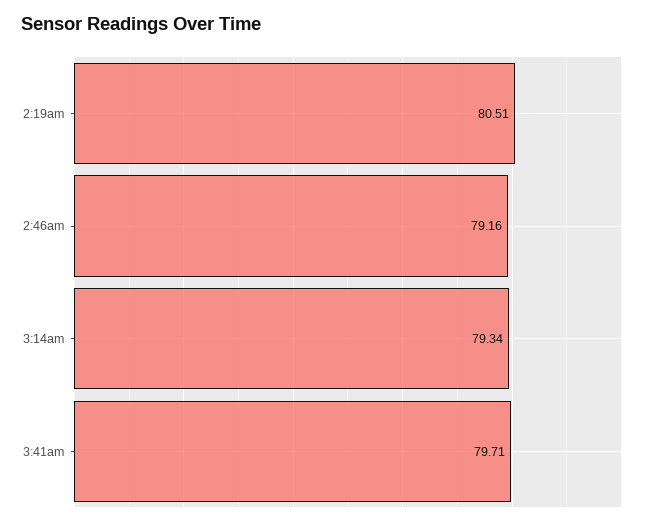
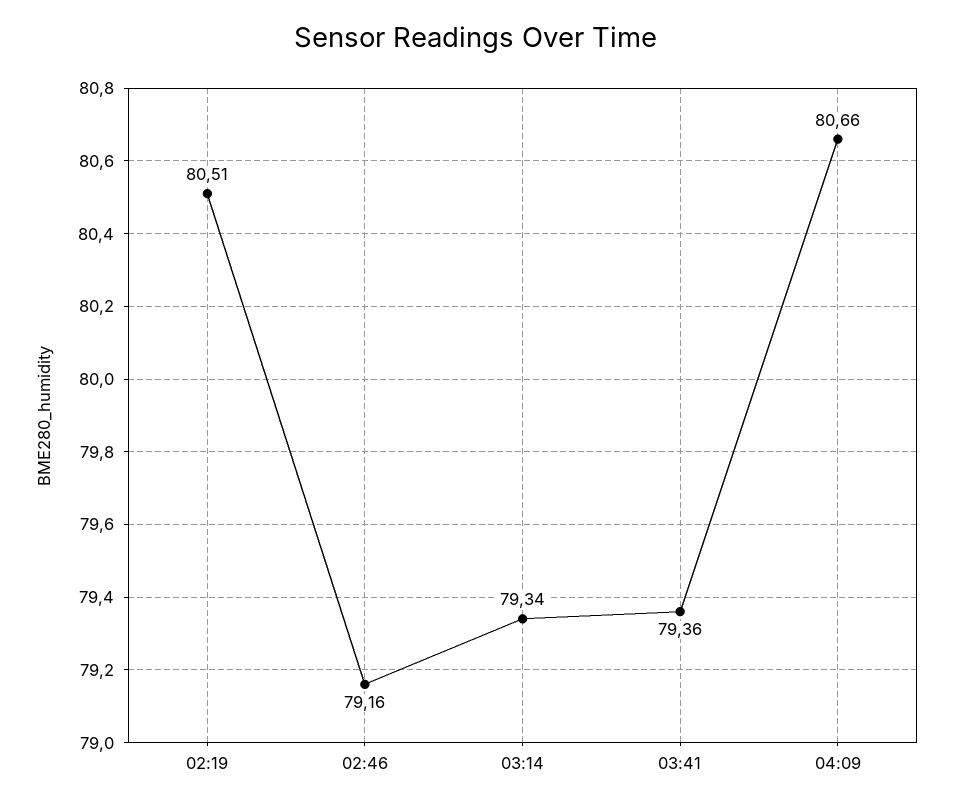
3:41am: 79.71 -> 79.36
04:09: none -> 80.66

